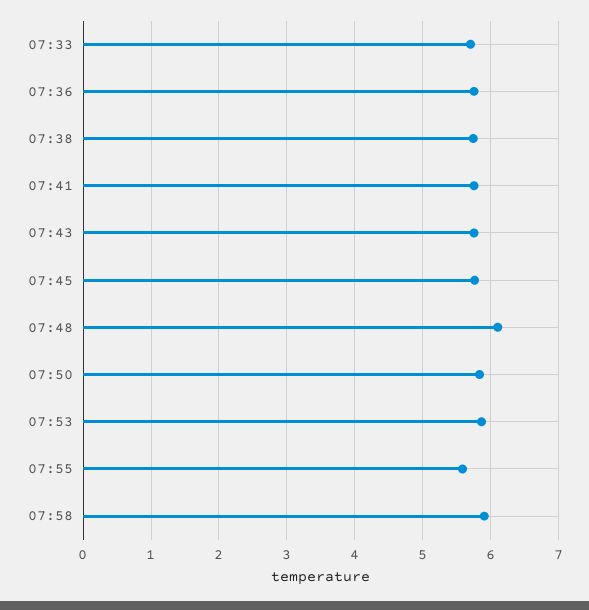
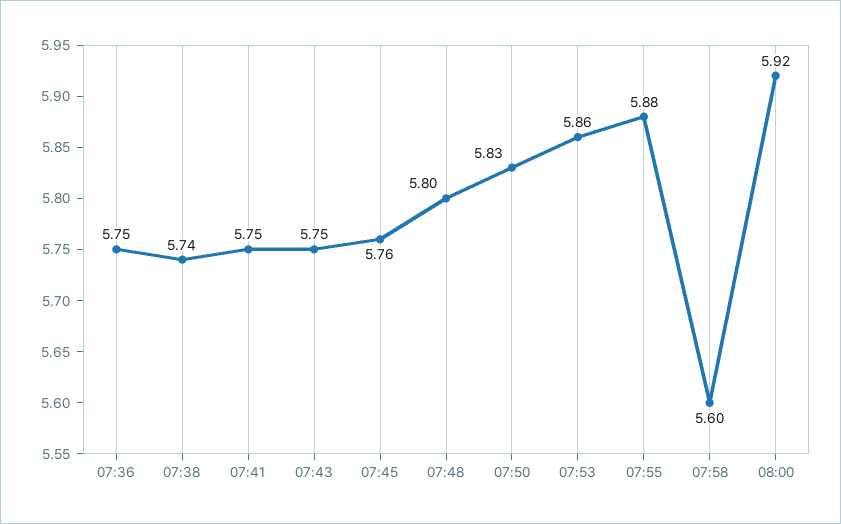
07:33: 5.7 -> none
07:48: 6.1 -> 5.8
07:55: 5.6 -> 5.88
07:58: 5.9 -> 5.6
08:00: none -> 5.92

